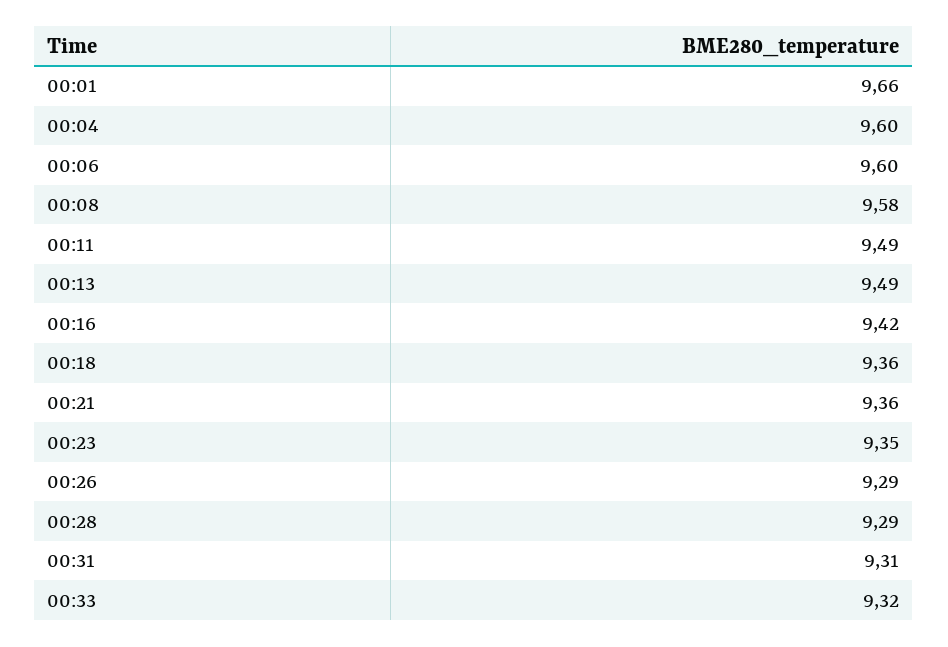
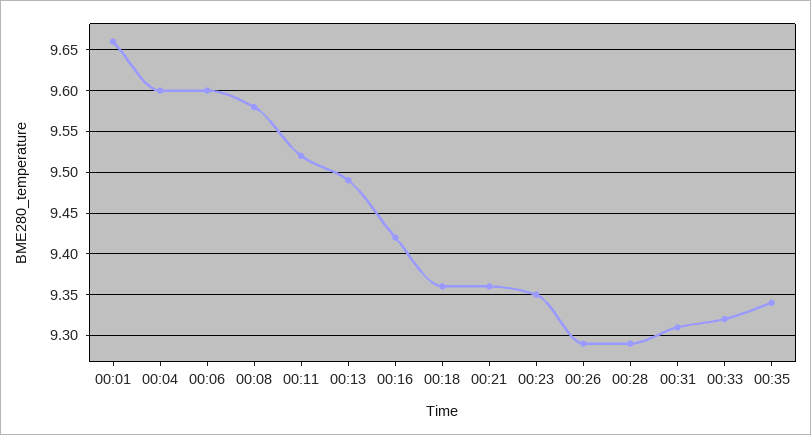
00:11: 9.49 -> 9.52
00:35: none -> 9.34

